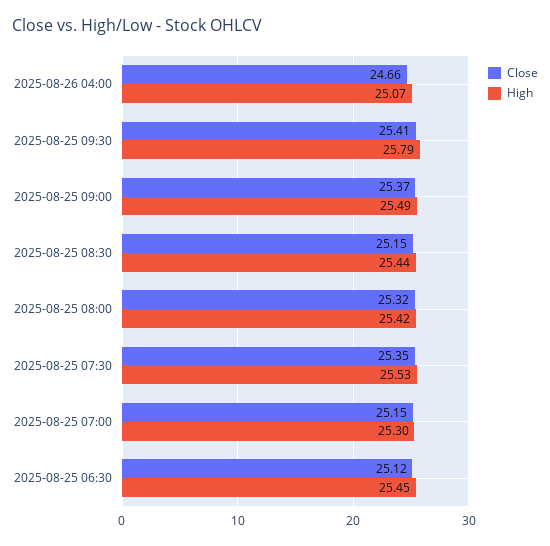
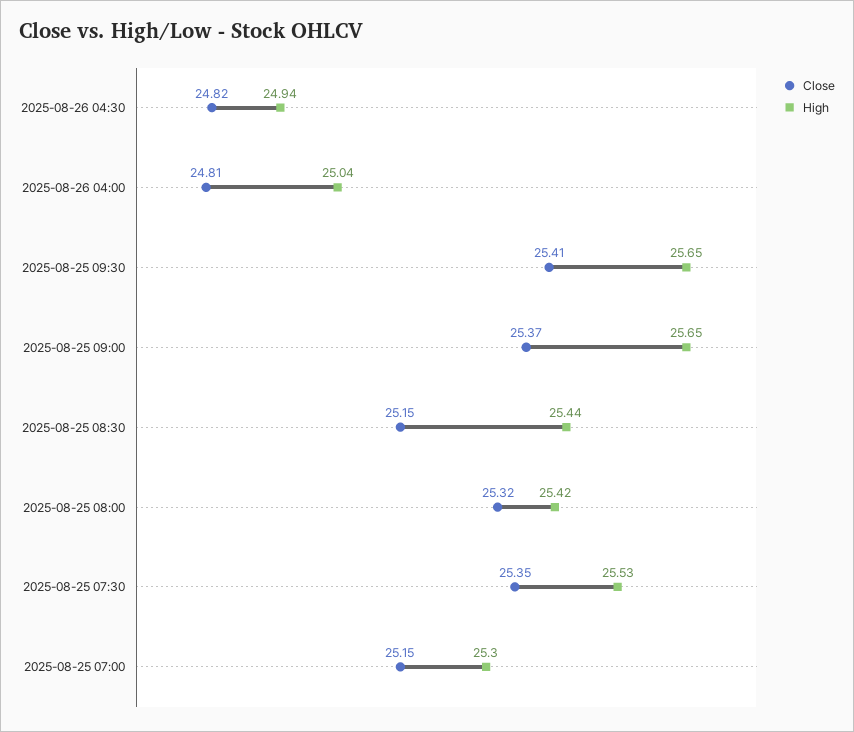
Close, 2025-08-26 04:00: 24.66 -> 24.81
High, 2025-08-26 04:00: 25.07 -> 25.04
High, 2025-08-25 09:30: 25.79 -> 25.65
High, 2025-08-25 09:00: 25.49 -> 25.65
Close, 2025-08-25 06:30: 25.12 -> none
High, 2025-08-25 06:30: 25.45 -> none
Close, 2025-08-26 04:30: none -> 24.82
High, 2025-08-26 04:30: none -> 24.94

